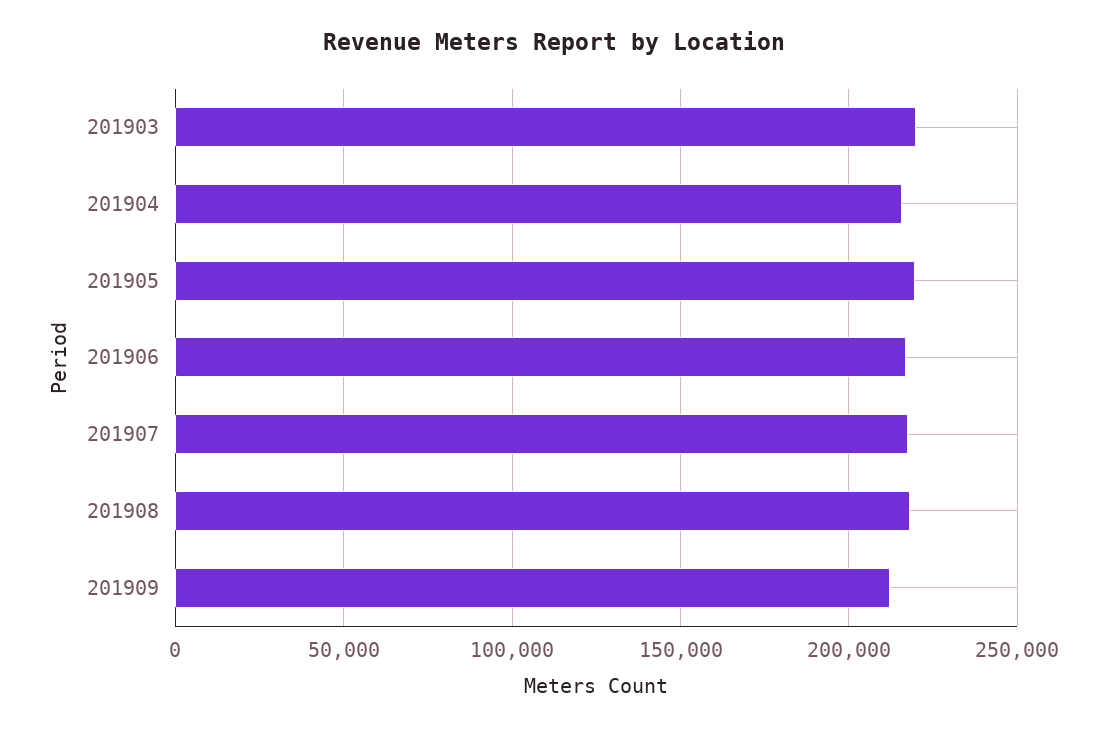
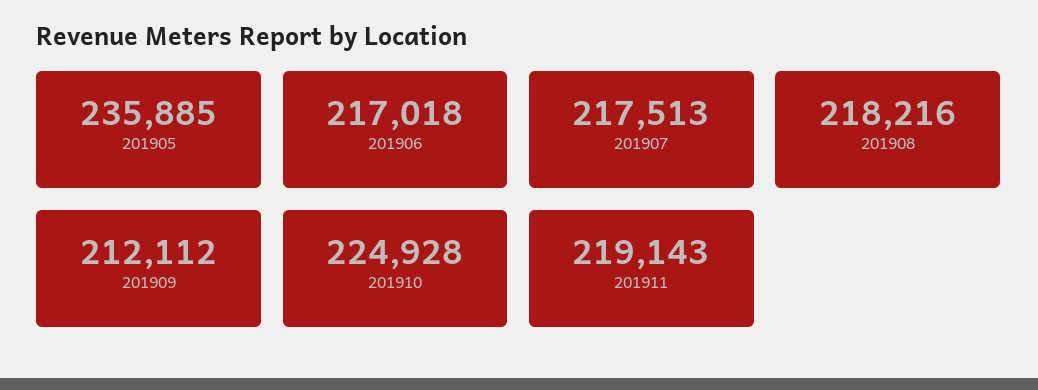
201903: 220000 -> none
201904: 215000 -> none
201905: 220000 -> 235885
201910: none -> 224928
201911: none -> 219143

